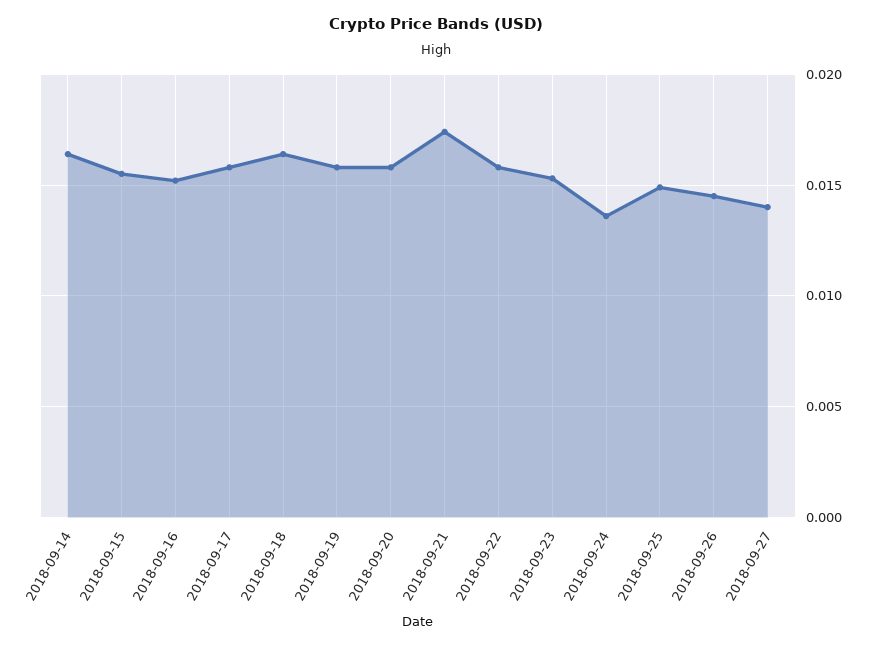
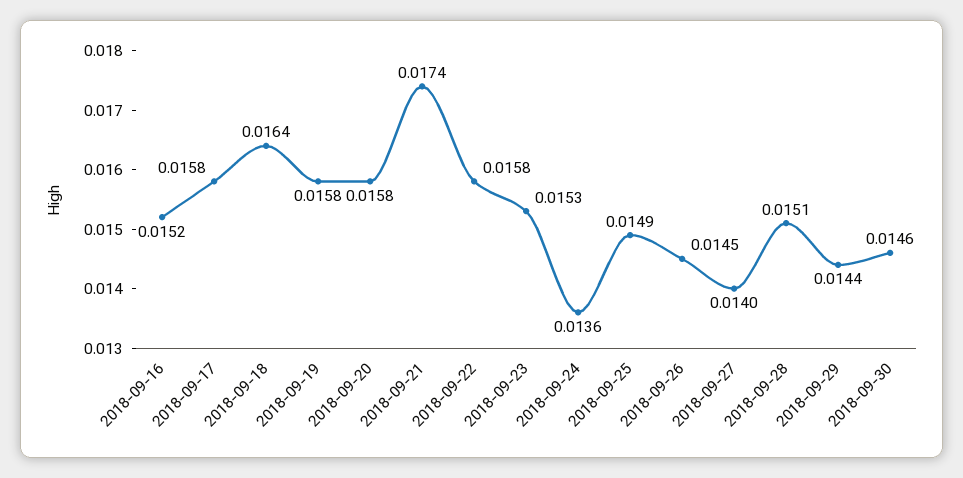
2018-09-14: 0.0165 -> none
2018-09-15: 0.0155 -> none
2018-09-28: none -> 0.0151
2018-09-29: none -> 0.0144
2018-09-30: none -> 0.0146

